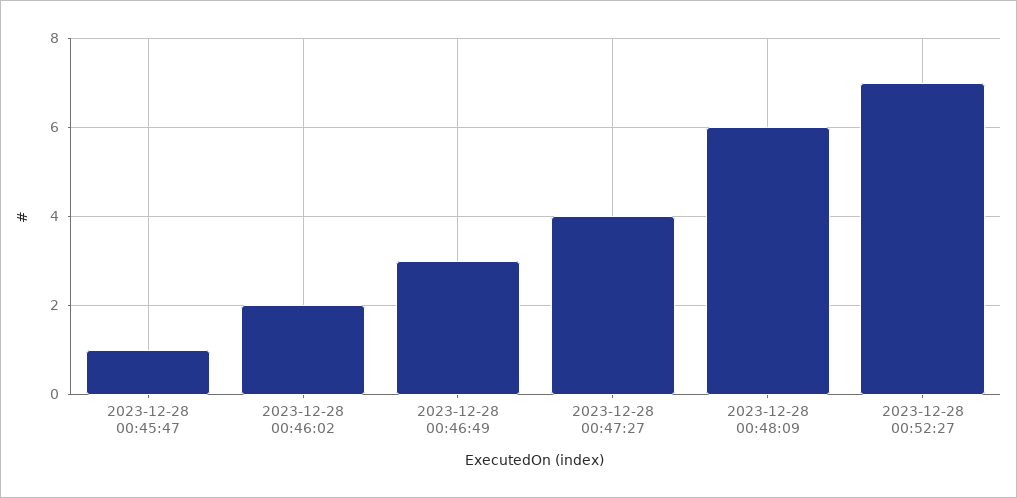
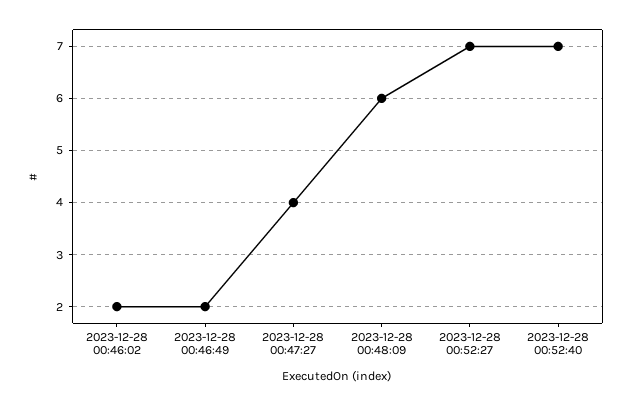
2023-12-28 00:45:47: 1 -> none
2023-12-28 00:46:49: 3 -> 2
2023-12-28 00:52:40: none -> 7

